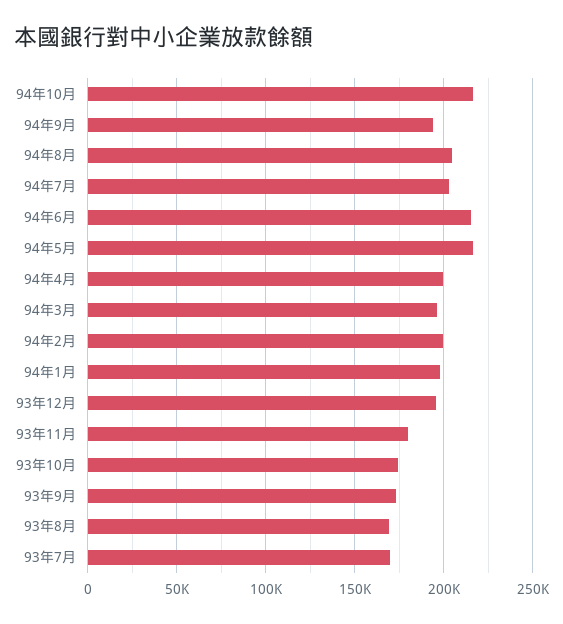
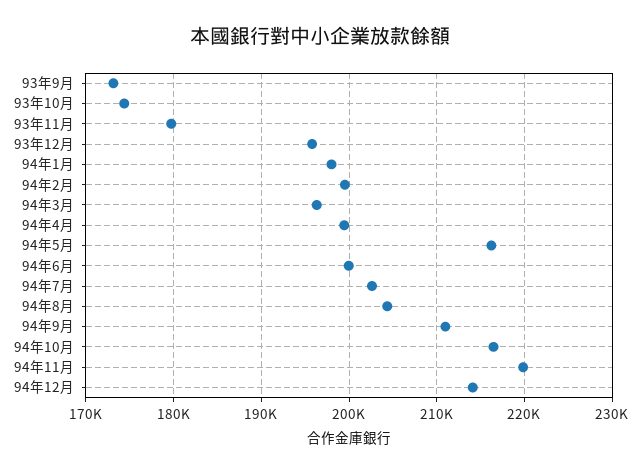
94年9月: 195000 -> 211000
94年6月: 215000 -> 200000
93年8月: 170000 -> none
93年7月: 170000 -> none
94年11月: none -> 220000
94年12月: none -> 214000

